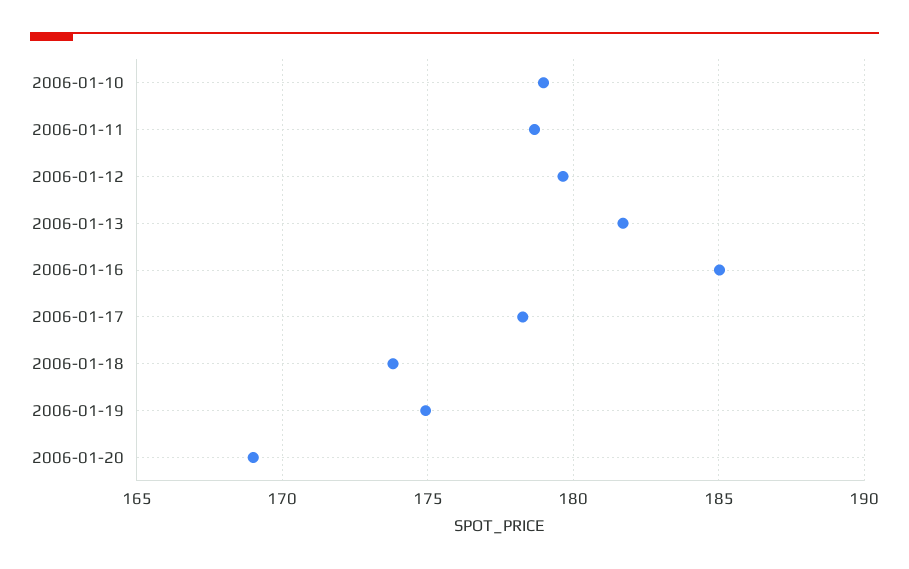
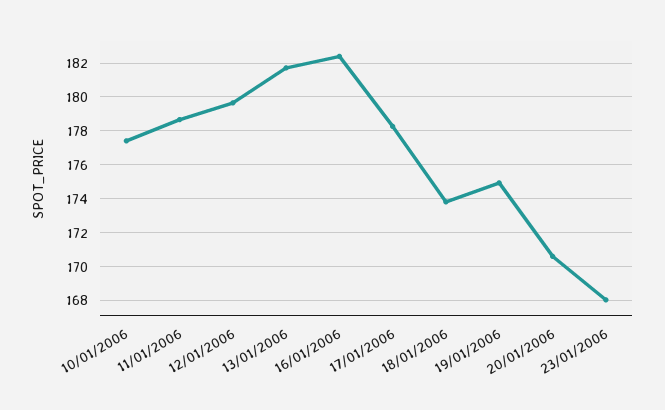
2006-01-10: 179 -> 177.5
2006-01-16: 185 -> 182.5
2006-01-20: 169 -> 170.5
23/01/2006: none -> 168

